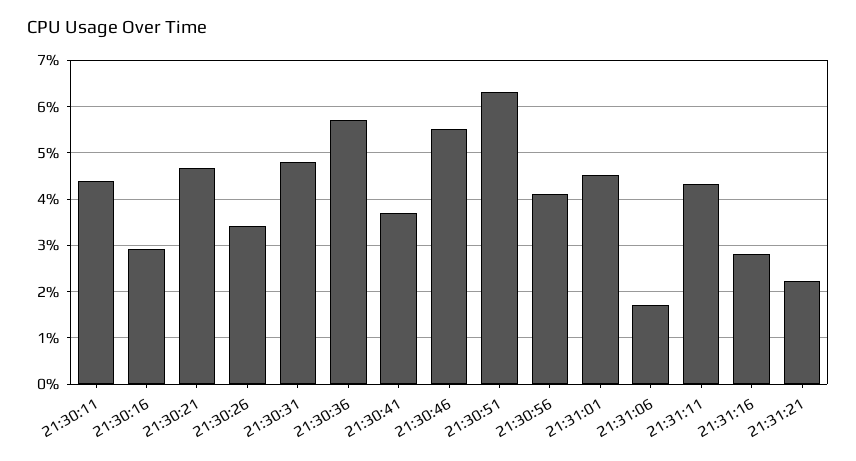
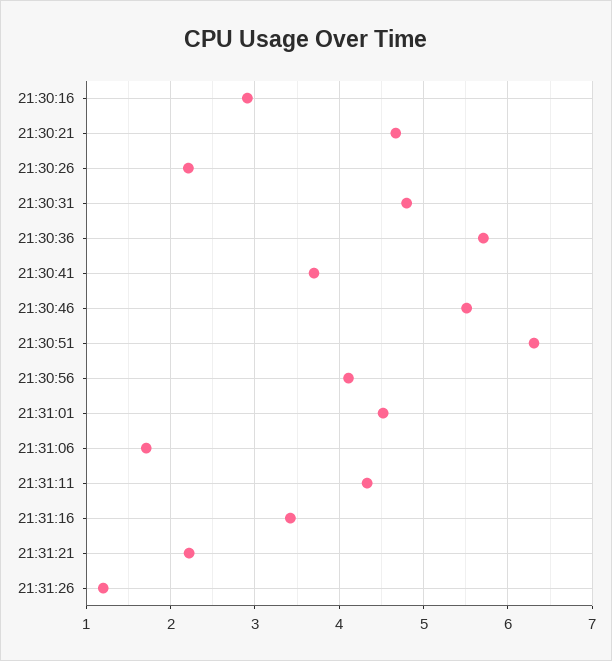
21:30:11: 4.4 -> none
21:30:26: 3.4 -> 2.2
21:31:16: 2.8 -> 3.4
21:31:26: none -> 1.2

